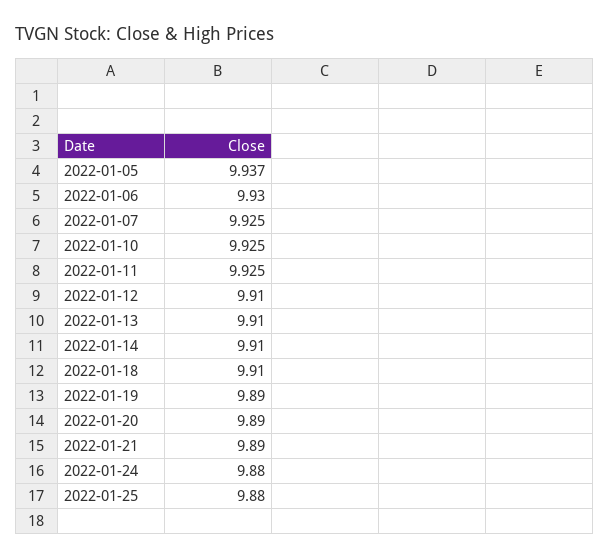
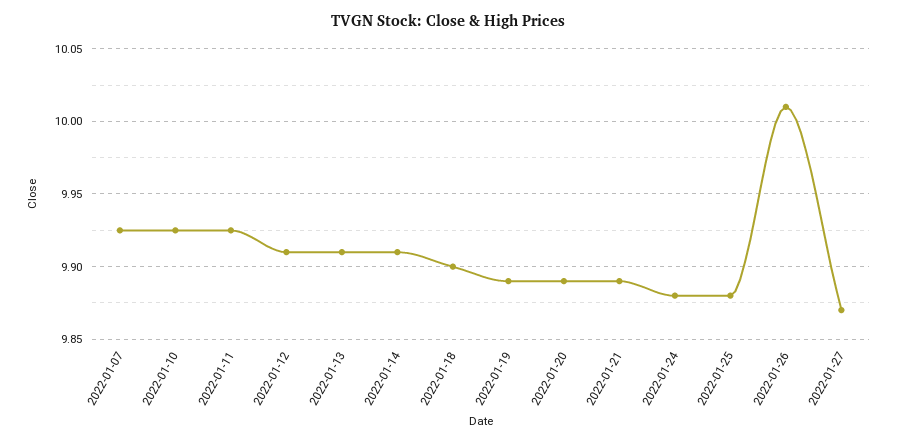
2022-01-05: 9.937 -> none
2022-01-06: 9.93 -> none
2022-01-18: 9.91 -> 9.9
2022-01-26: none -> 10.01
2022-01-27: none -> 9.87

